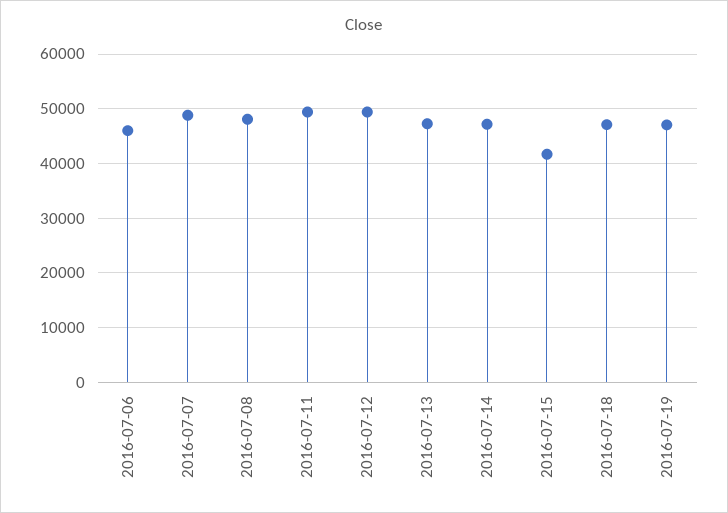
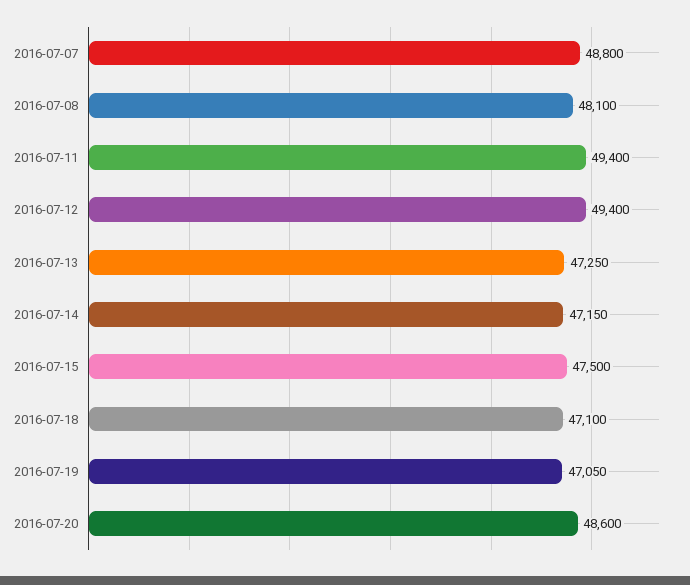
2016-07-06: 46000 -> none
2016-07-15: 42000 -> 47500
2016-07-20: none -> 48600

